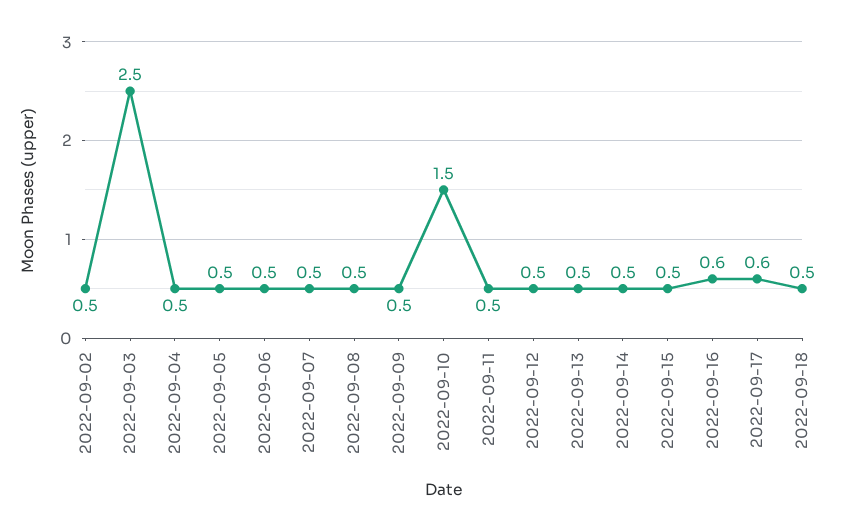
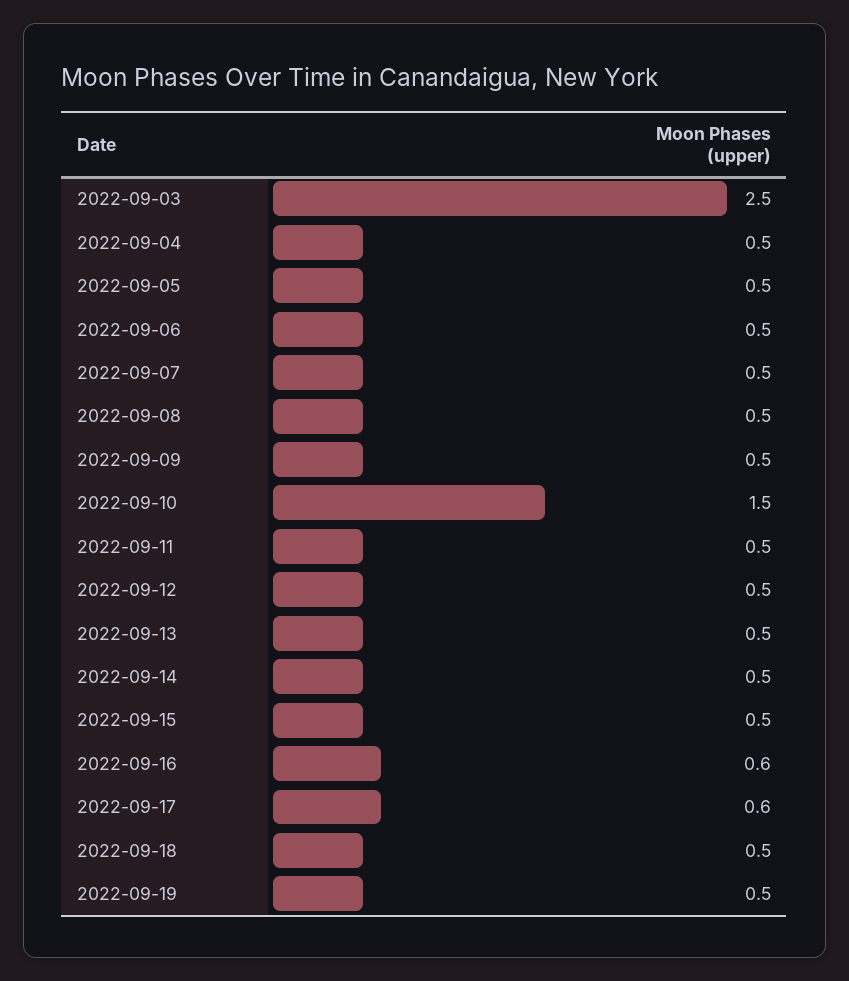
2022-09-02: 0.5 -> none
2022-09-19: none -> 0.5

